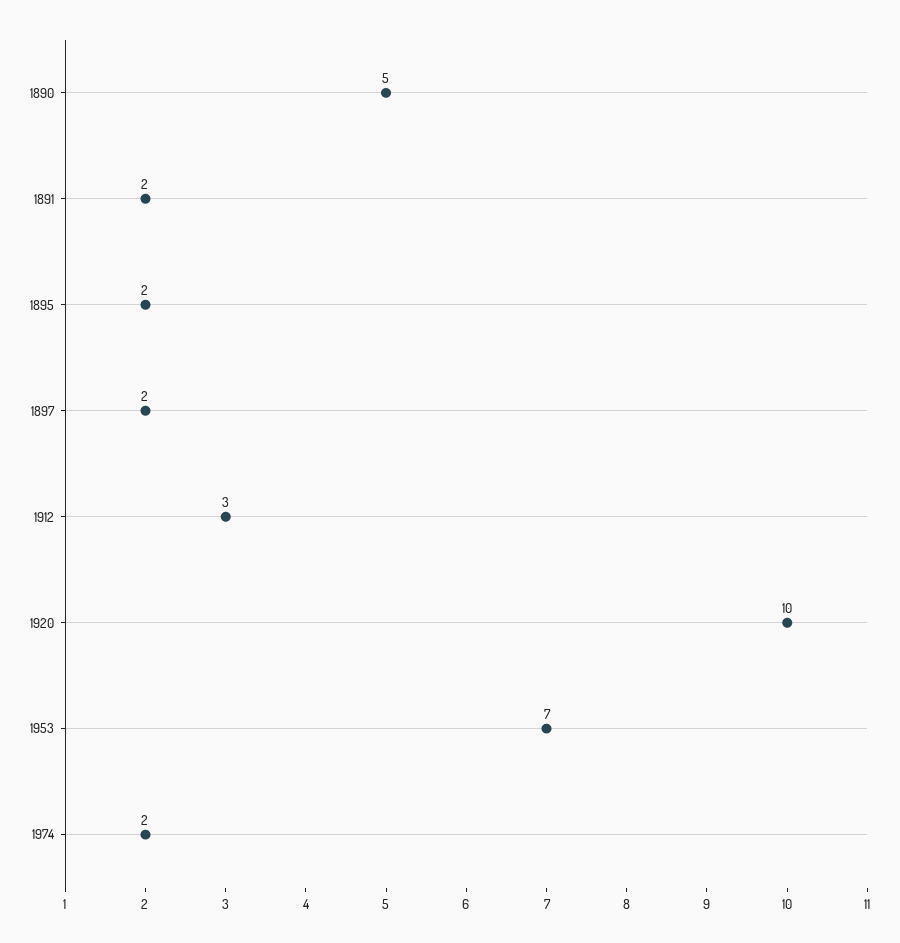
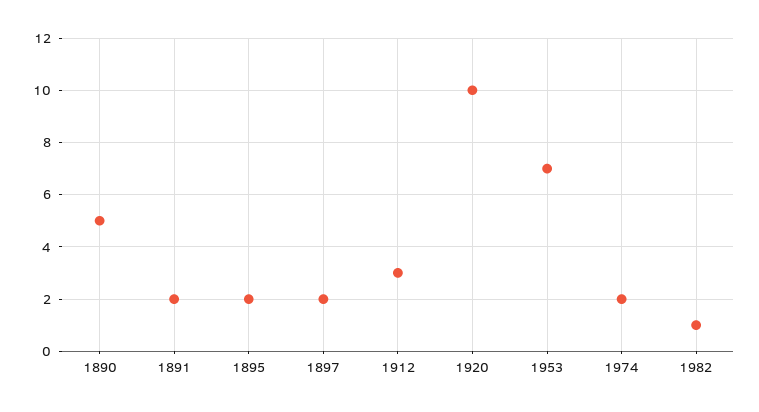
1982: none -> 1

